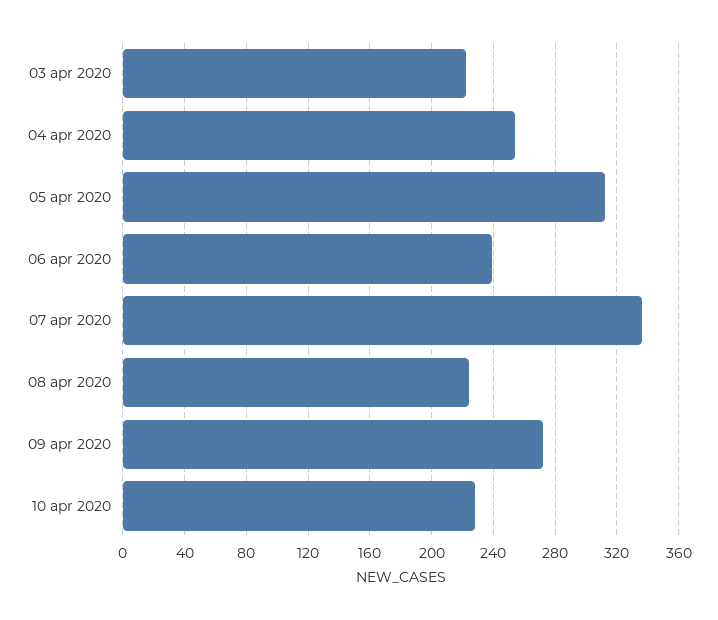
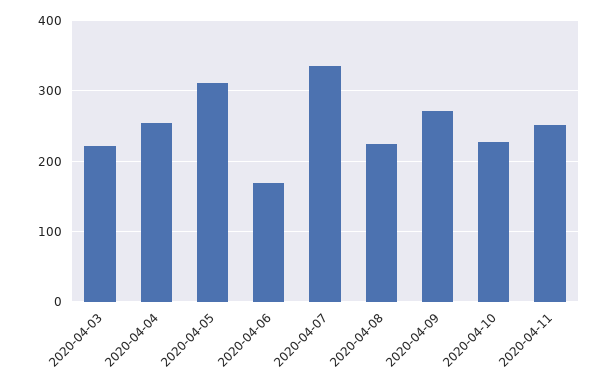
06 apr 2020: 240 -> 170
2020-04-11: none -> 250

